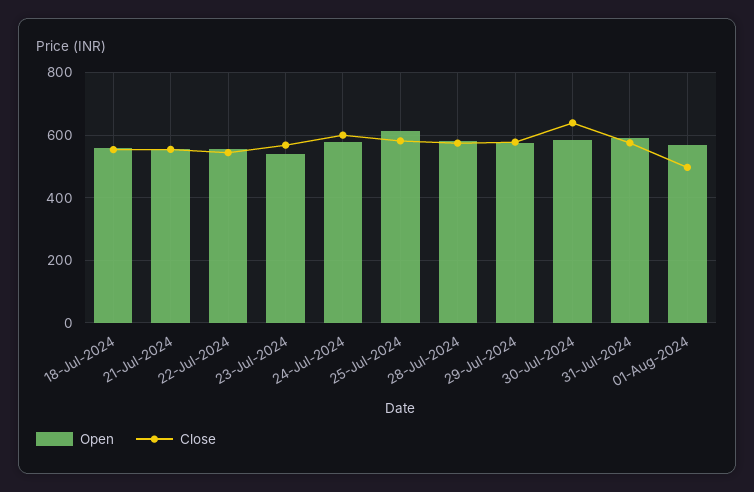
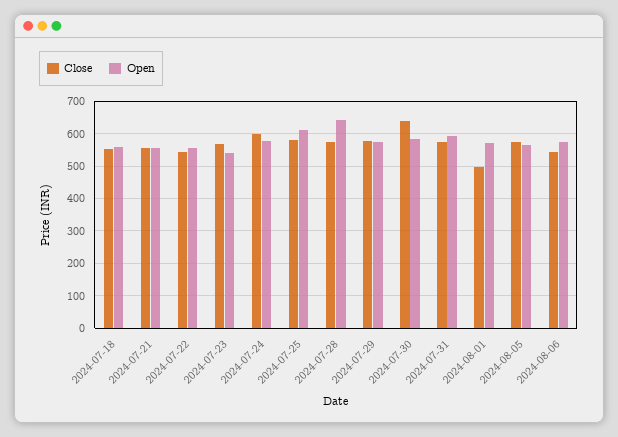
Open, 28-Jul-2024: 580 -> 640
Close, 2024-08-05: none -> 580
Open, 2024-08-05: none -> 560
Close, 2024-08-06: none -> 540
Open, 2024-08-06: none -> 580

